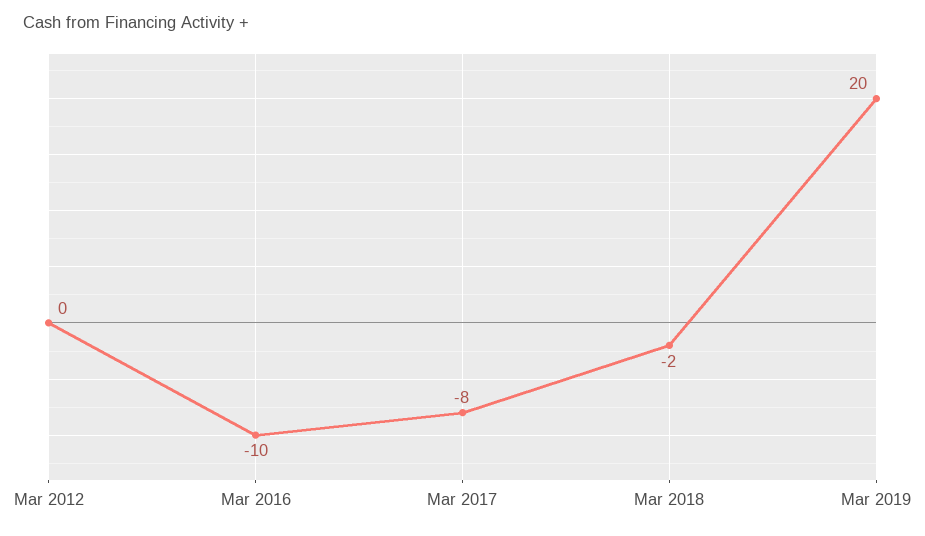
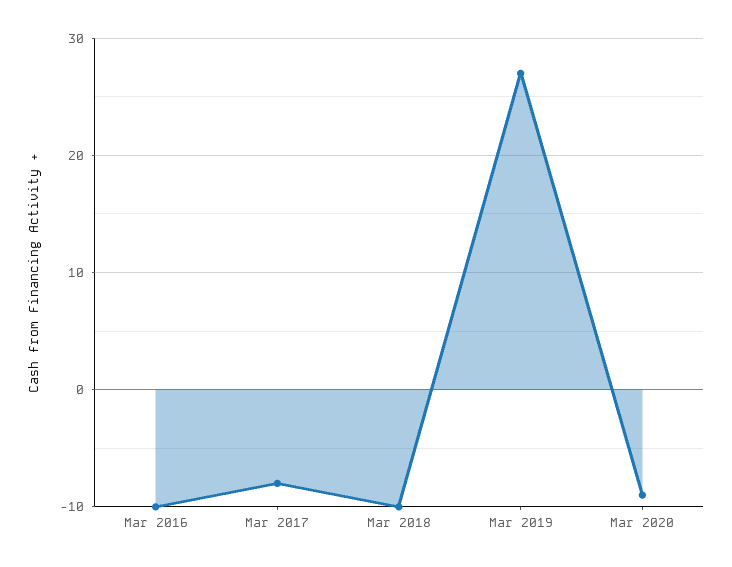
Mar 2012: 0 -> none
Mar 2018: -2 -> -10
Mar 2019: 20 -> 27
Mar 2020: none -> -9

